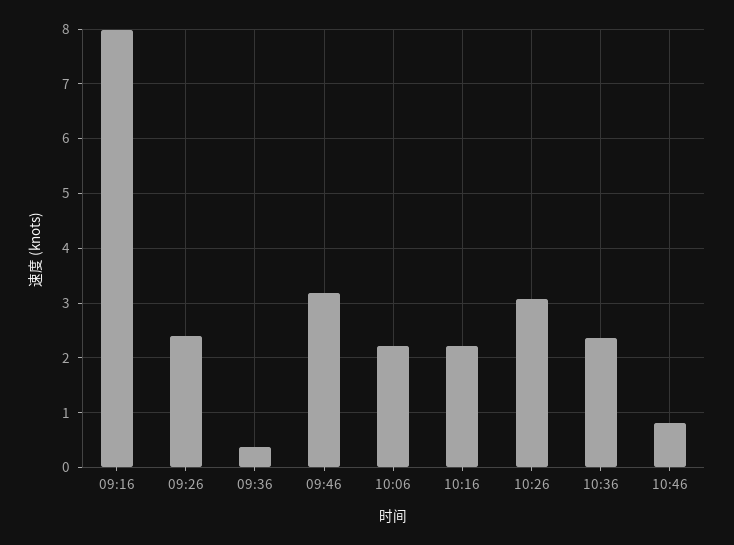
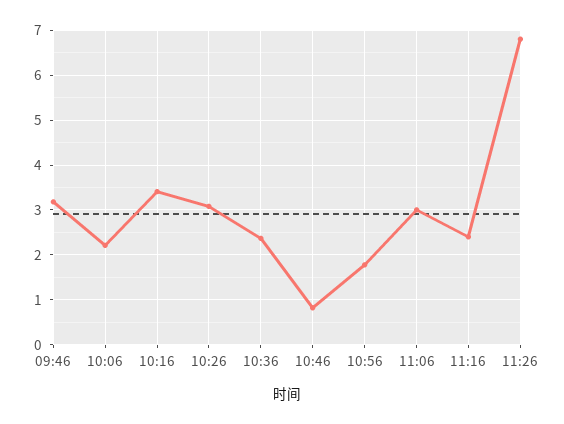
09:16: 8 -> none
09:26: 2.4 -> none
09:36: 0.4 -> none
10:16: 2.2 -> 3.4
10:56: none -> 1.8
11:06: none -> 3
11:16: none -> 2.4
11:26: none -> 6.8

